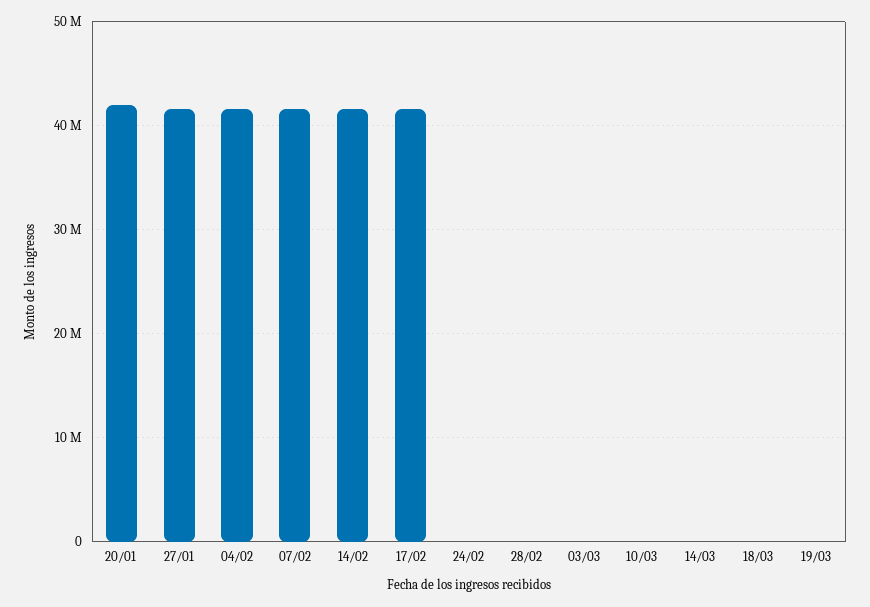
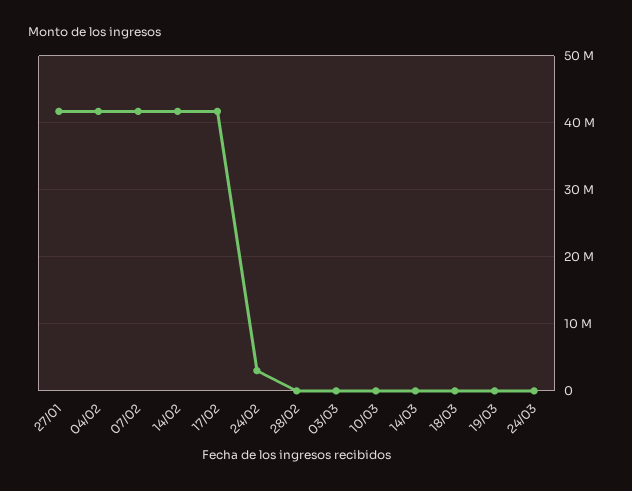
20/01: 42000000 -> none
24/02: 0 -> 3000000
24/03: none -> 0

